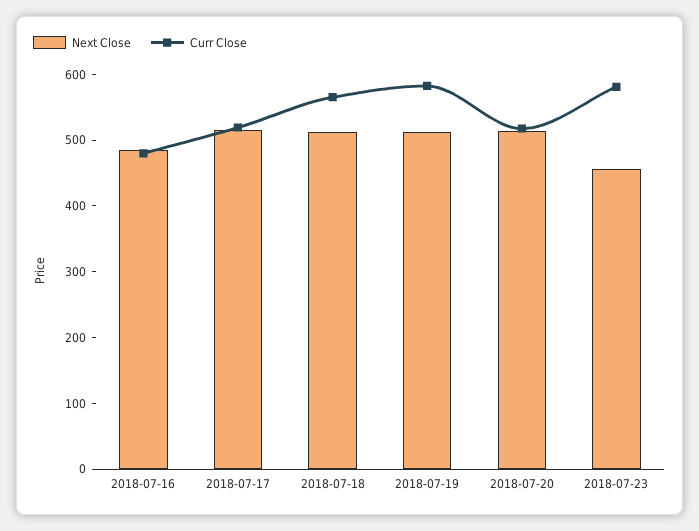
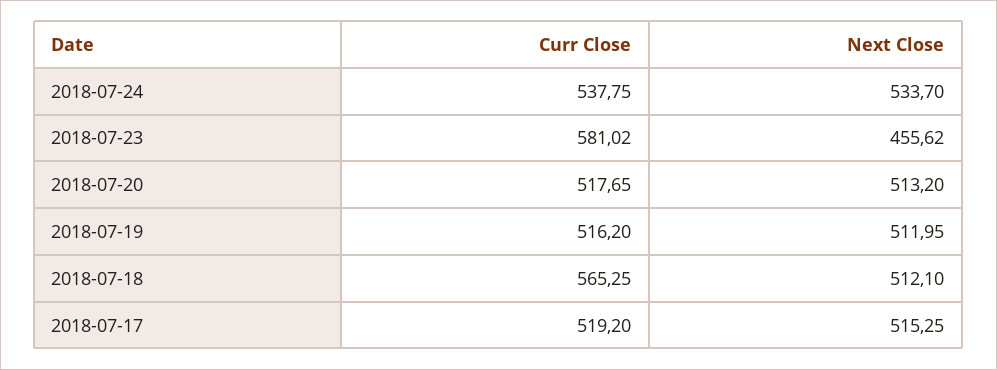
Next Close, 2018-07-16: 480 -> none
Curr Close, 2018-07-16: 480 -> none
Curr Close, 2018-07-19: 580 -> 516.2
Curr Close, 2018-07-24: none -> 537.75
Next Close, 2018-07-24: none -> 533.7

